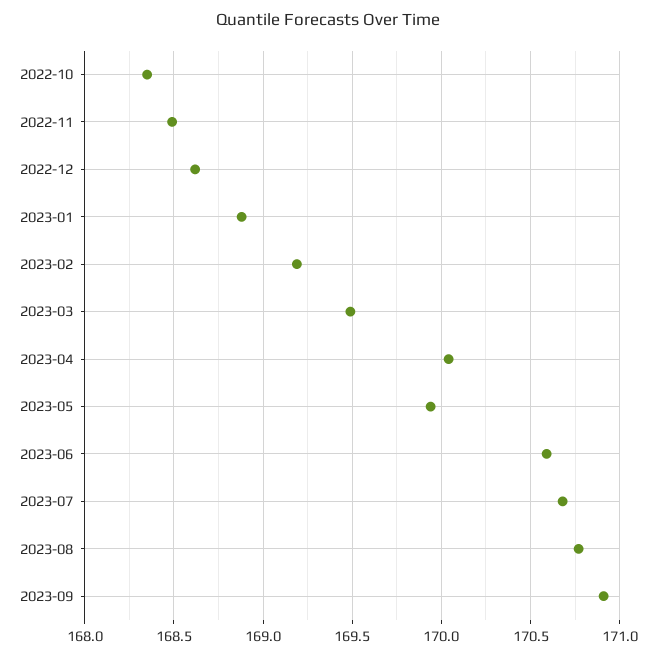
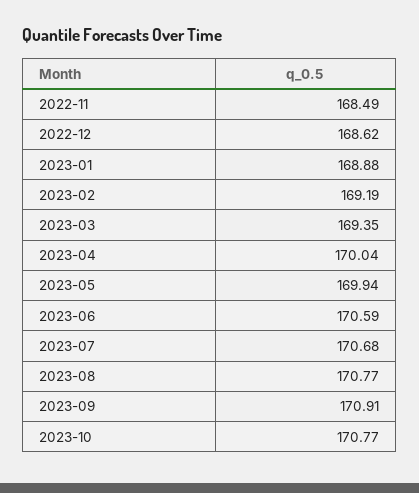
2022-10: 168.35 -> none
2023-03: 169.5 -> 169.35
2023-10: none -> 170.77

